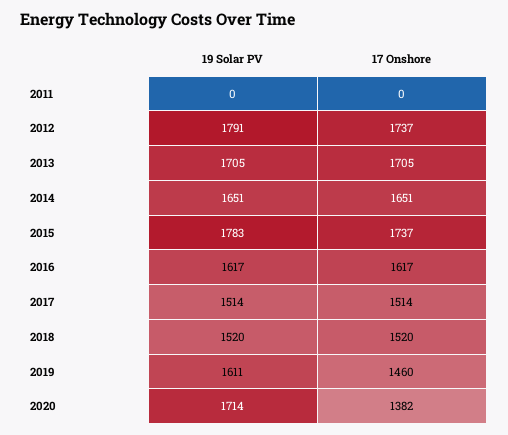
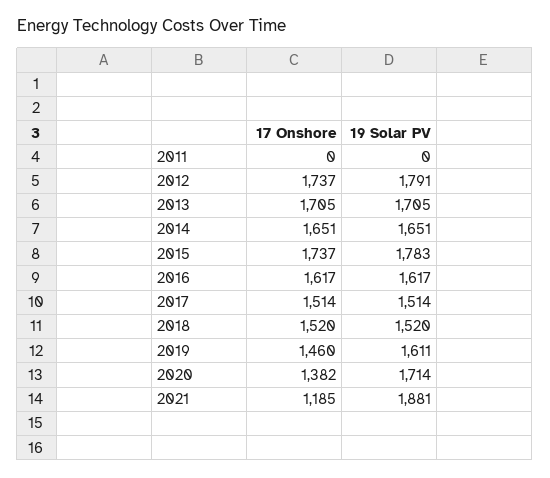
17 Onshore, 2021: none -> 1185
19 Solar PV, 2021: none -> 1881

